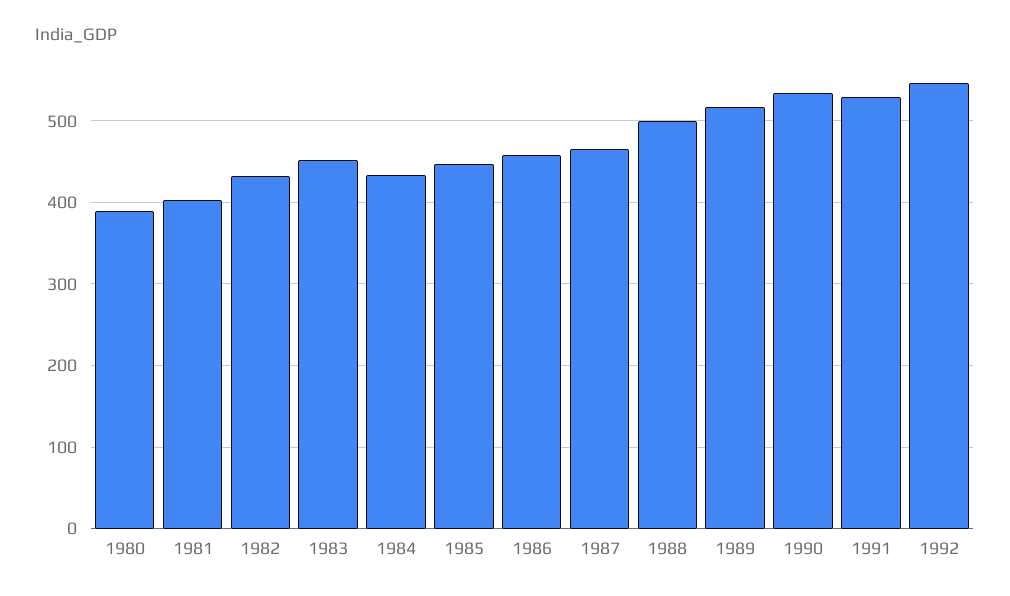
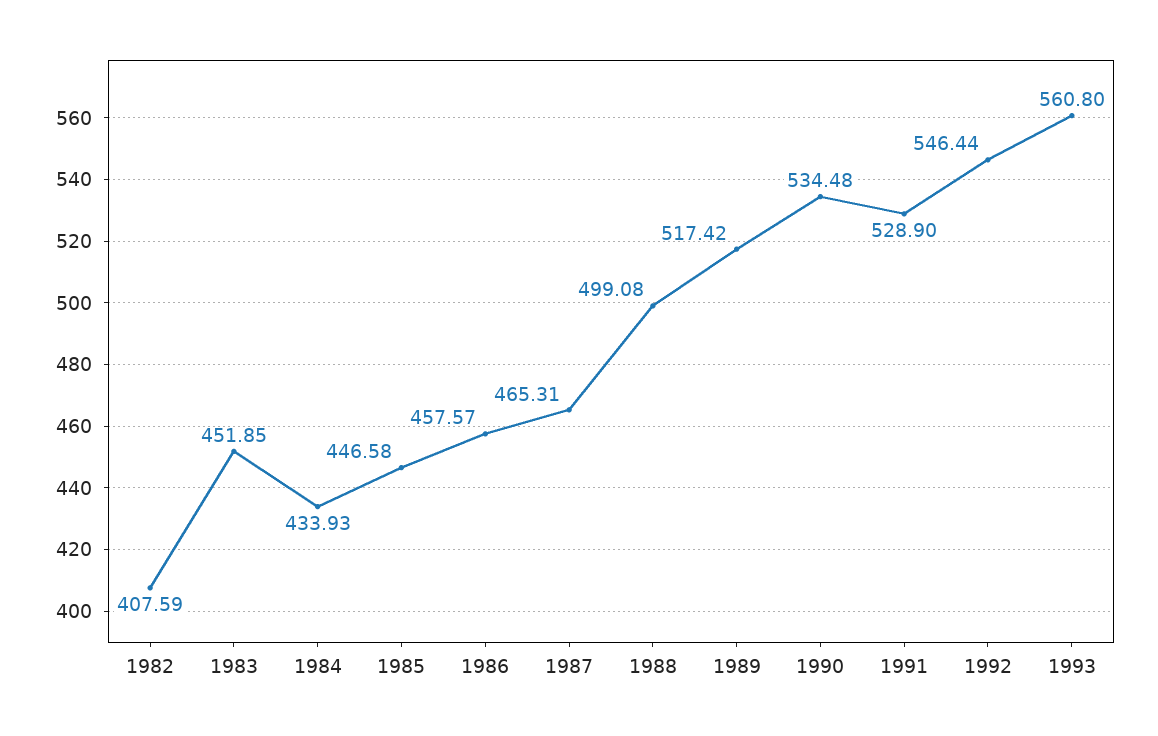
1980: 390 -> none
1981: 400 -> none
1982: 430 -> 407.59
1993: none -> 560.8

